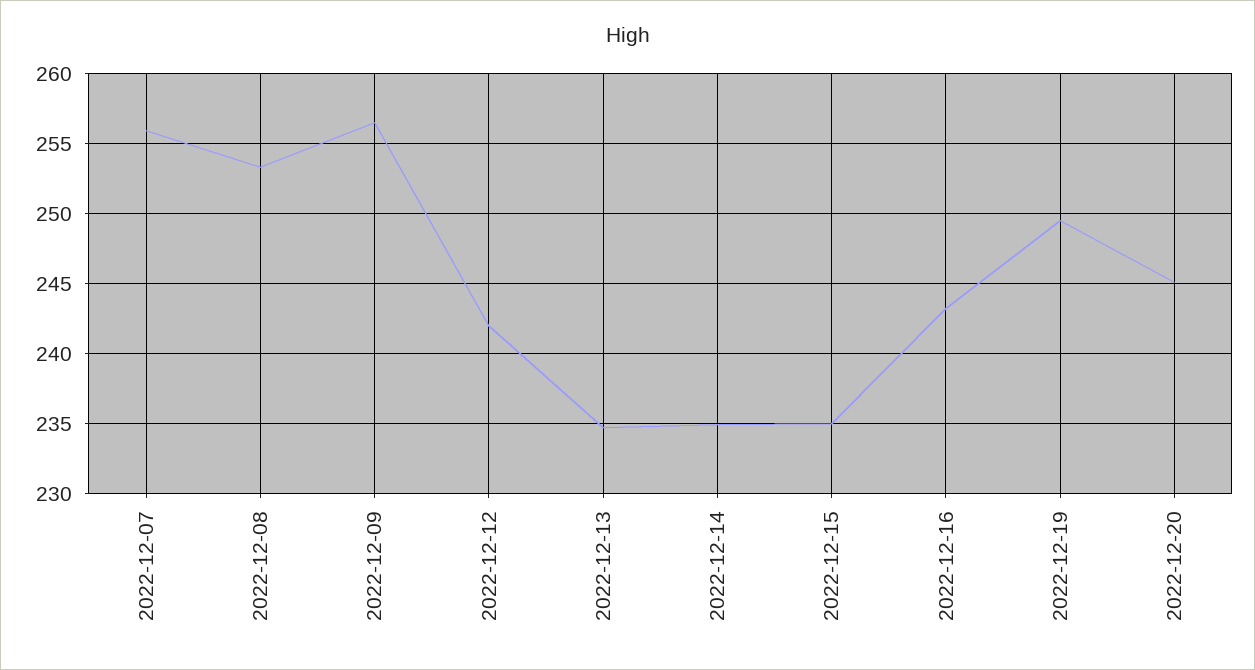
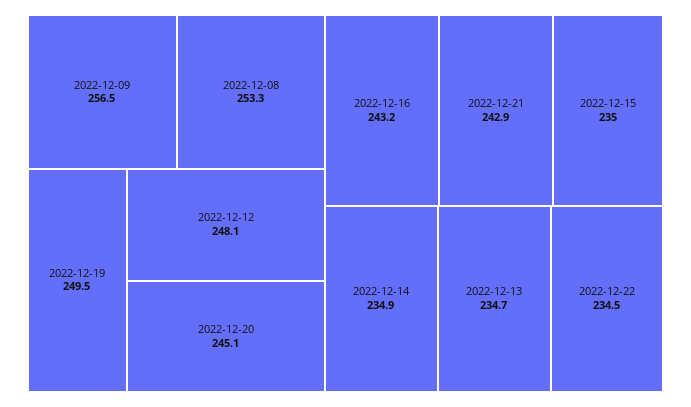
2022-12-07: 256 -> none
2022-12-12: 242 -> 248.1
2022-12-21: none -> 242.9
2022-12-22: none -> 234.5

